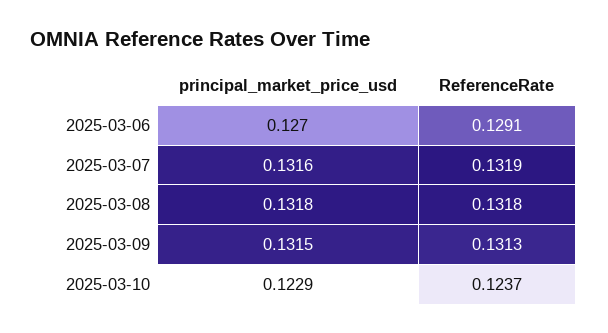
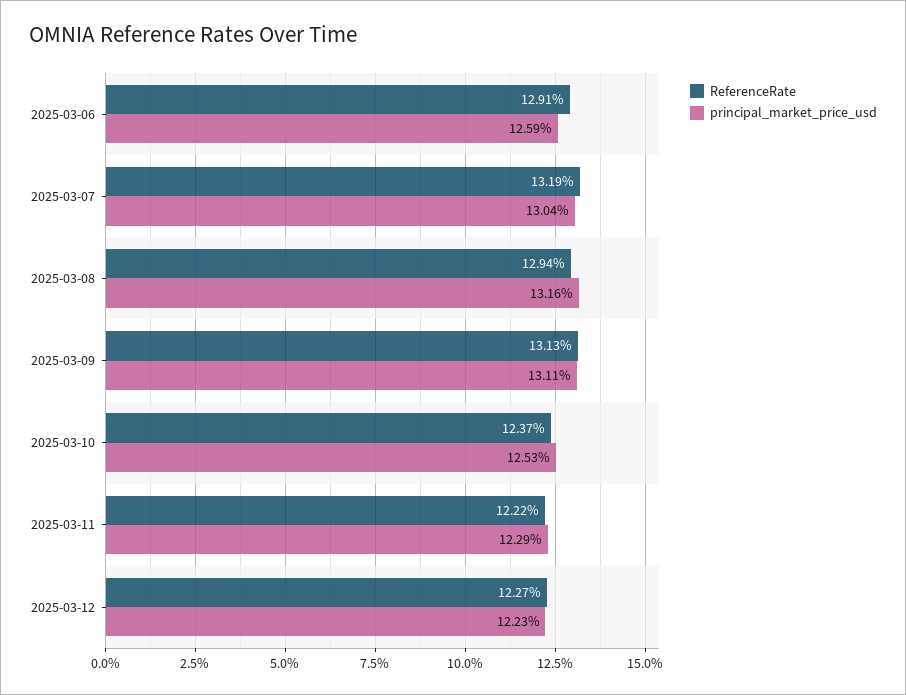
principal_market_price_usd, 2025-03-06: 0.127 -> 0.1259
principal_market_price_usd, 2025-03-07: 0.1316 -> 0.1304
principal_market_price_usd, 2025-03-08: 0.1318 -> 0.1316
ReferenceRate, 2025-03-08: 0.1318 -> 0.1294
principal_market_price_usd, 2025-03-09: 0.1315 -> 0.1311
principal_market_price_usd, 2025-03-10: 0.1229 -> 0.1253
ReferenceRate, 2025-03-11: none -> 0.1222
principal_market_price_usd, 2025-03-11: none -> 0.1229
ReferenceRate, 2025-03-12: none -> 0.1227
principal_market_price_usd, 2025-03-12: none -> 0.1223

